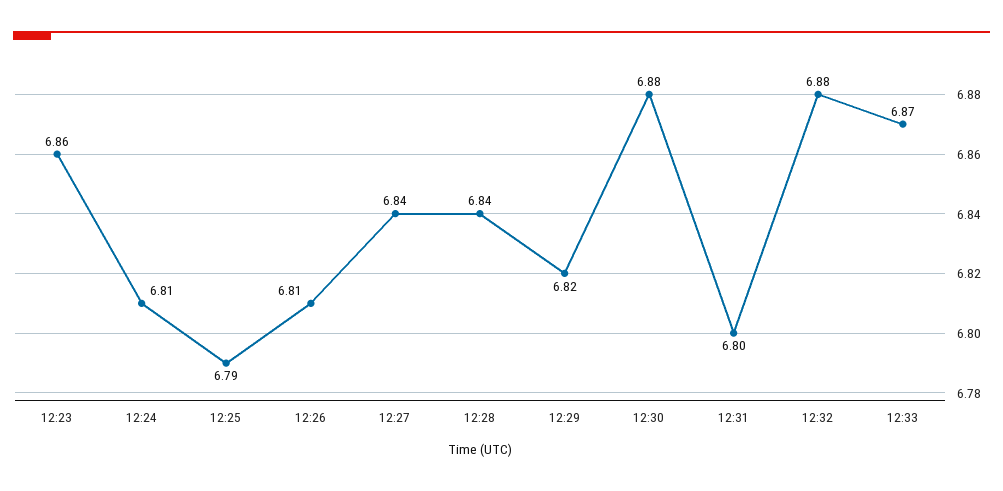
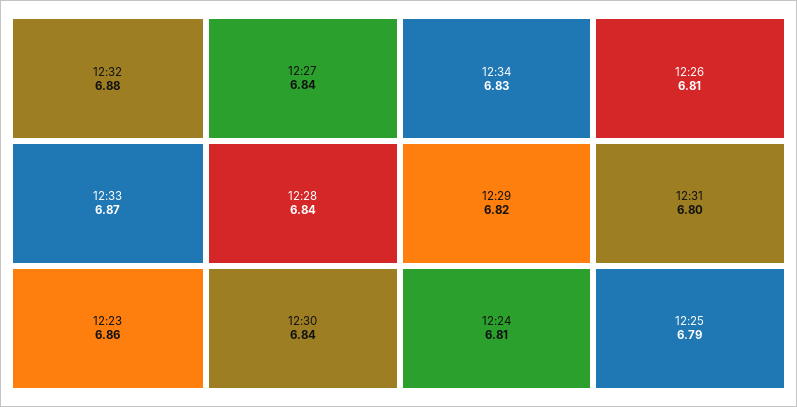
12:30: 6.88 -> 6.84
12:34: none -> 6.83

